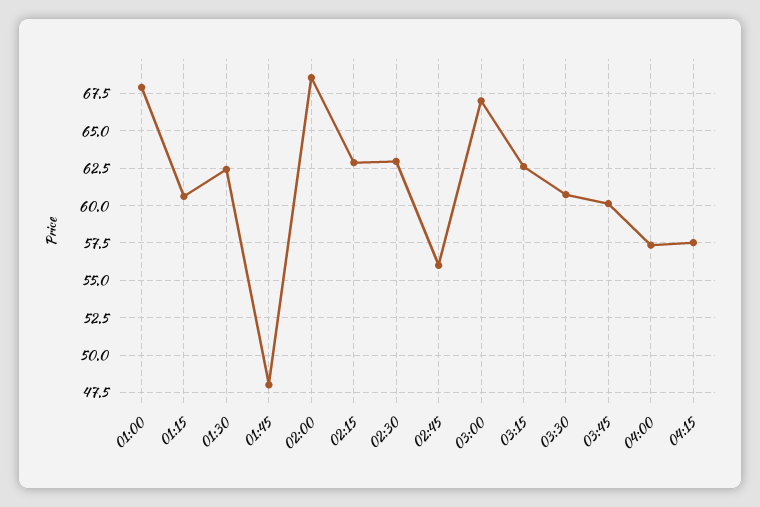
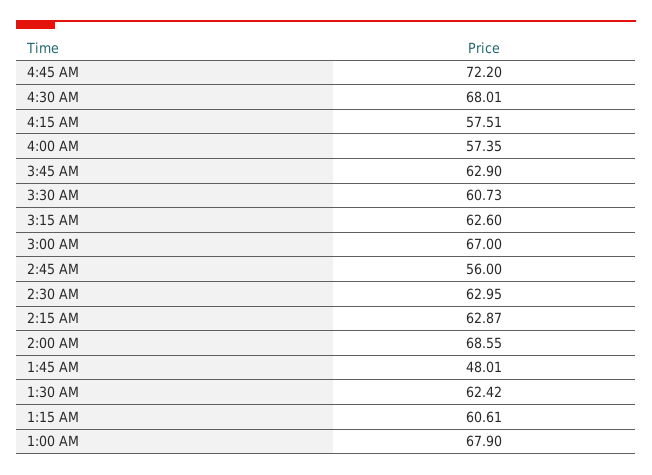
03:45: 60 -> 62.9
4:45 AM: none -> 72.2
4:30 AM: none -> 68.01

